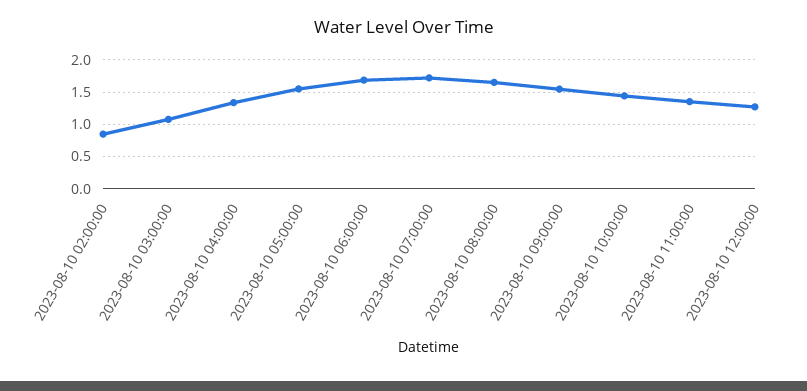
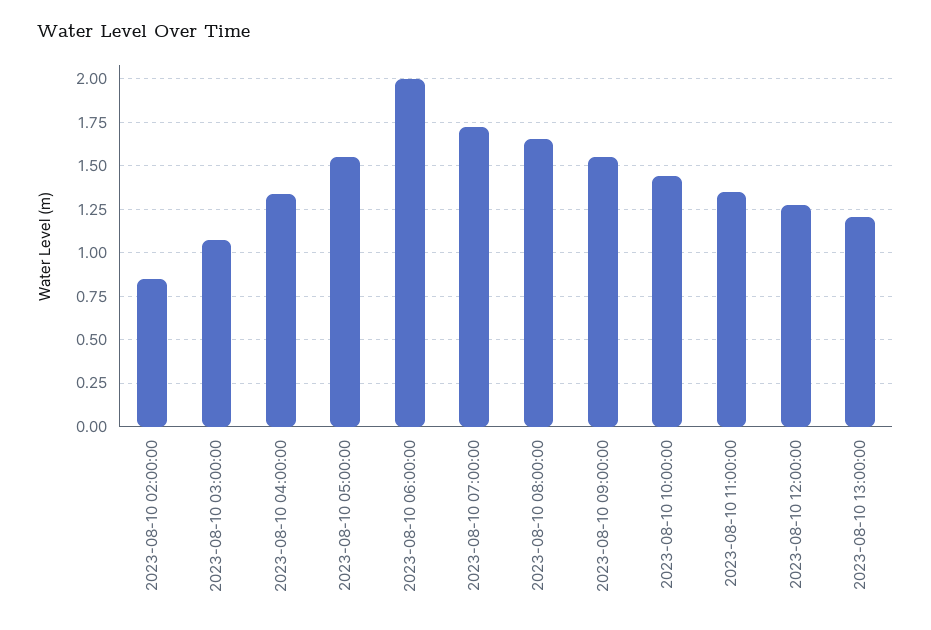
2023-08-10 06:00:00: 1.7 -> 2
2023-08-10 13:00:00: none -> 1.2

